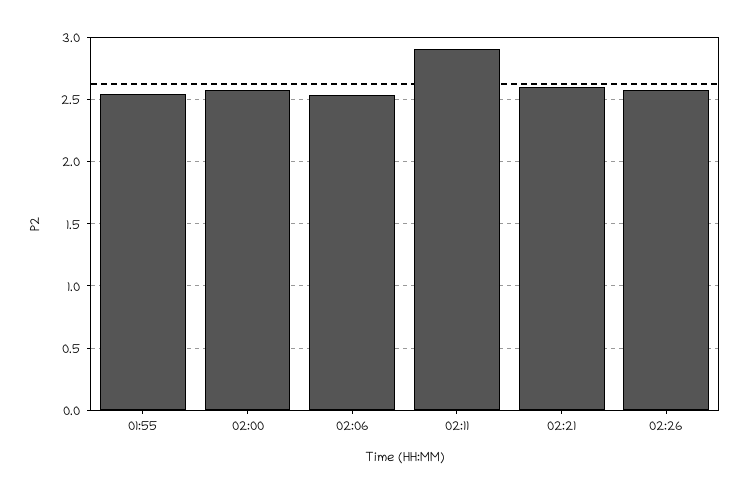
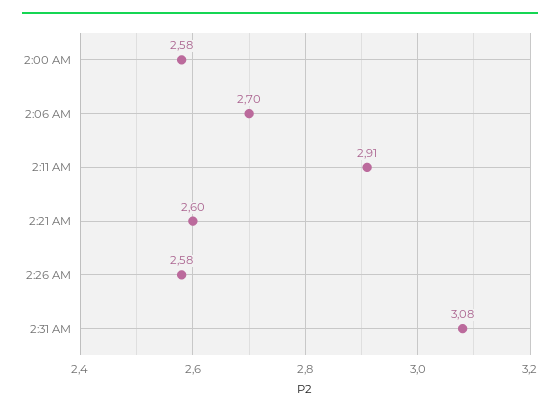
01:55: 2.55 -> none
02:06: 2.55 -> 2.7
2:31 AM: none -> 3.08

